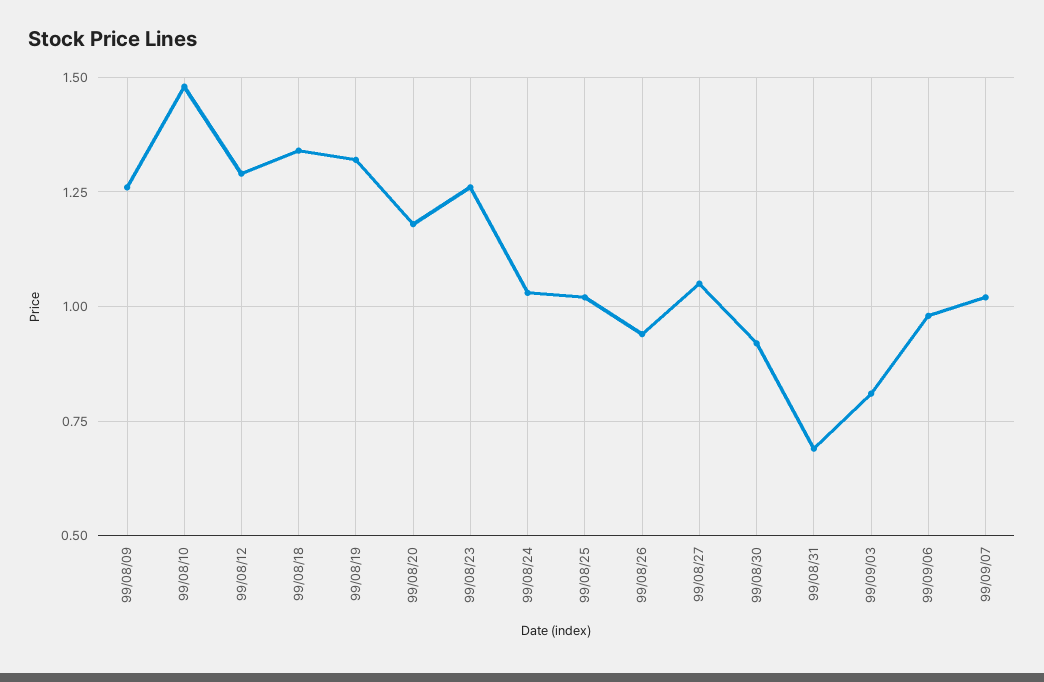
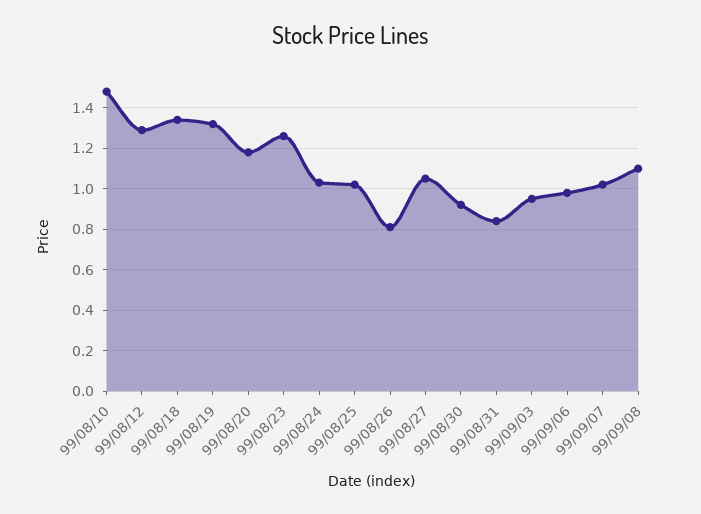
99/08/09: 1.25 -> none
99/08/26: 0.95 -> 0.8
99/08/31: 0.7 -> 0.85
99/09/03: 0.8 -> 0.95
99/09/08: none -> 1.1

